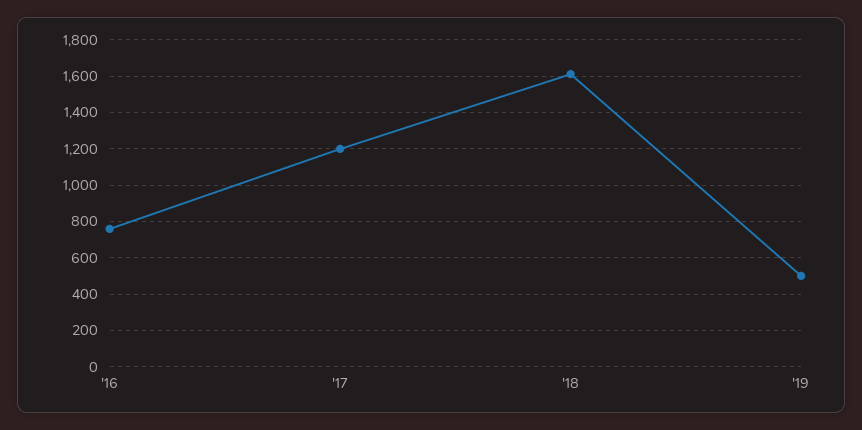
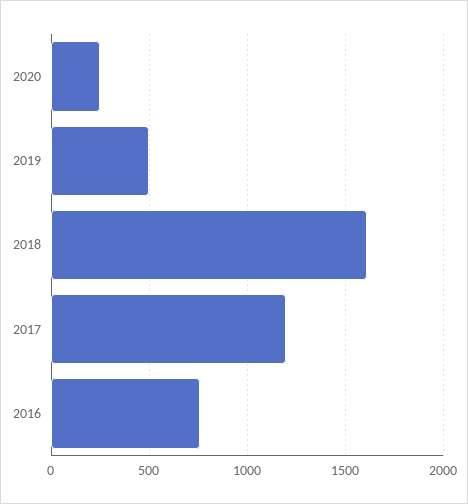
2020: none -> 250

